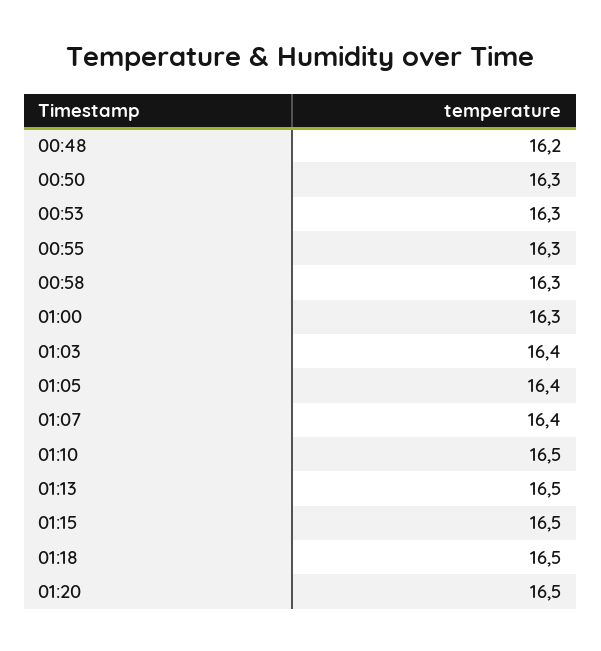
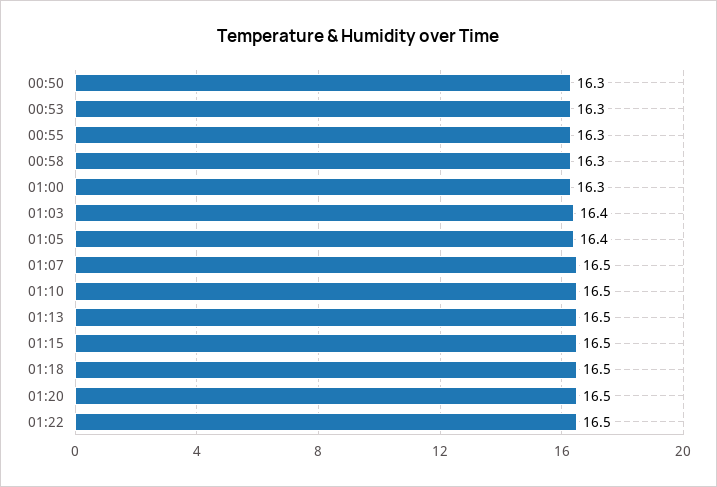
00:48: 16.2 -> none
01:07: 16.4 -> 16.5
01:22: none -> 16.5

